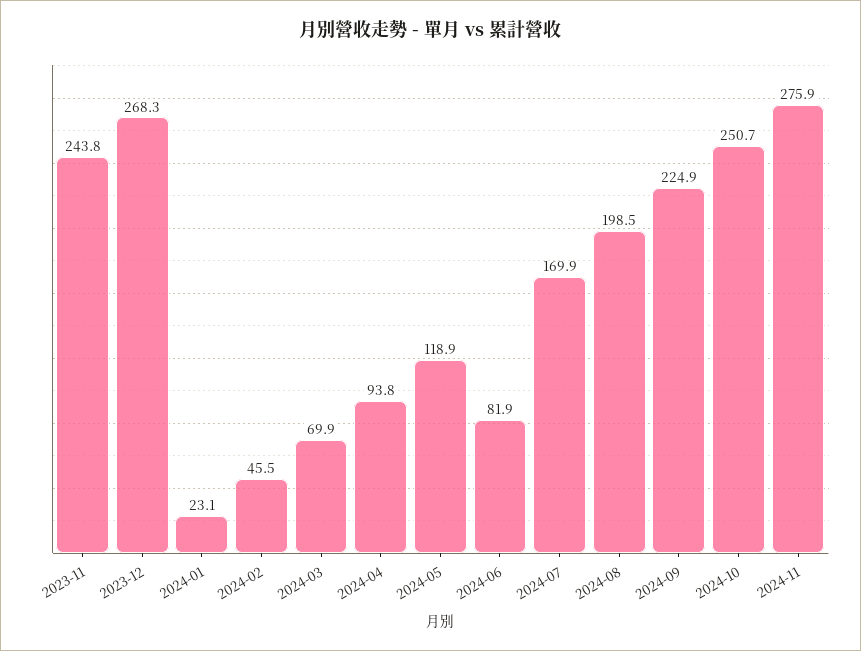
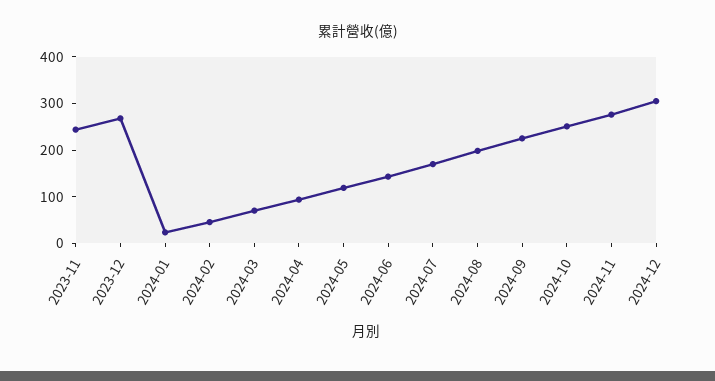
2024-06: 81.9 -> 140
2024-12: none -> 300

